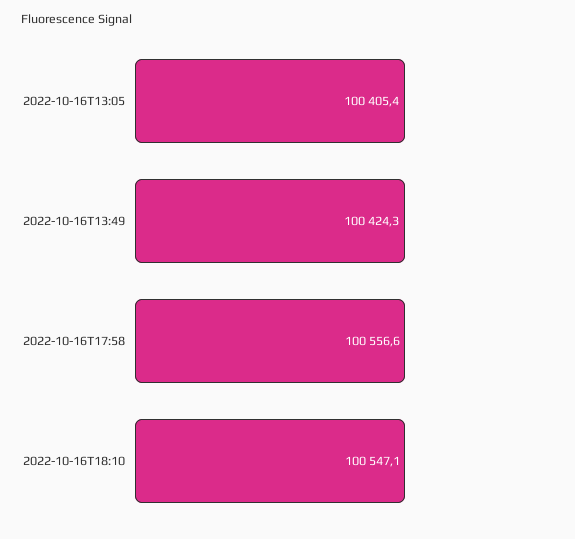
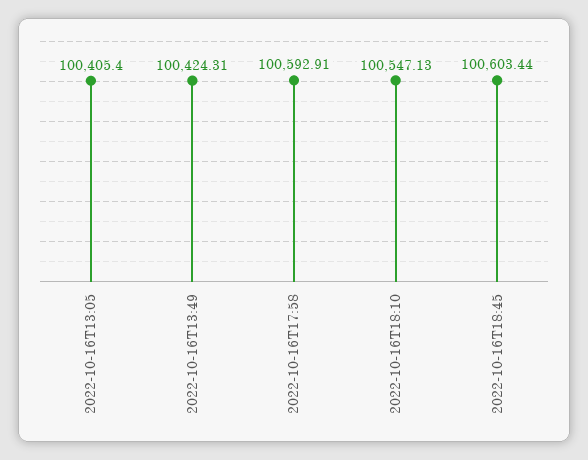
2022-10-16T17:58: 100556.6 -> 100592.91
2022-10-16T18:45: none -> 100603.44

